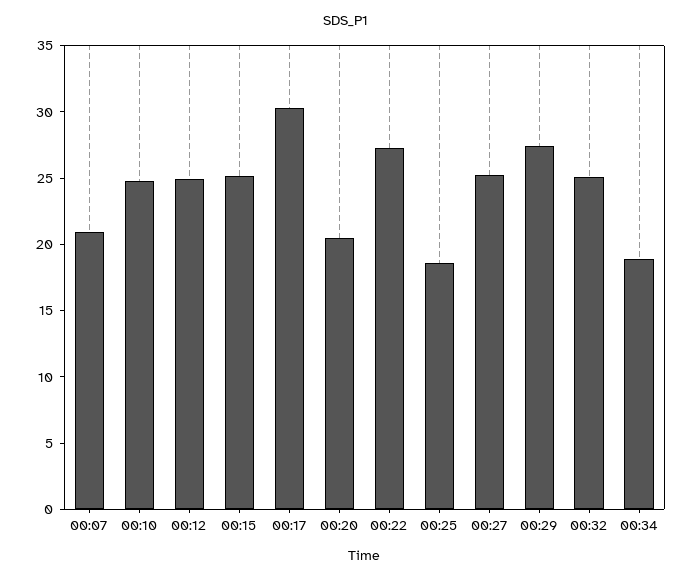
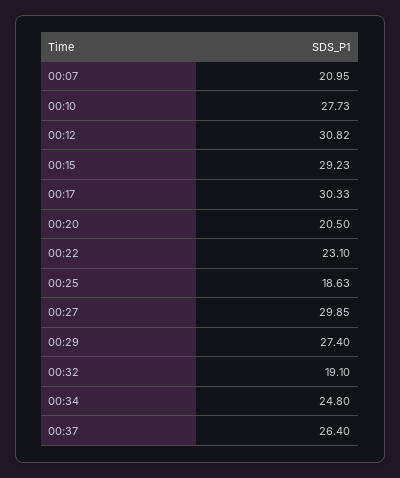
00:10: 25 -> 27.73
00:12: 25 -> 30.82
00:15: 25 -> 29.23
00:22: 27 -> 23.1
00:27: 25 -> 29.85
00:32: 25 -> 19.1
00:34: 19 -> 24.8
00:37: none -> 26.4

